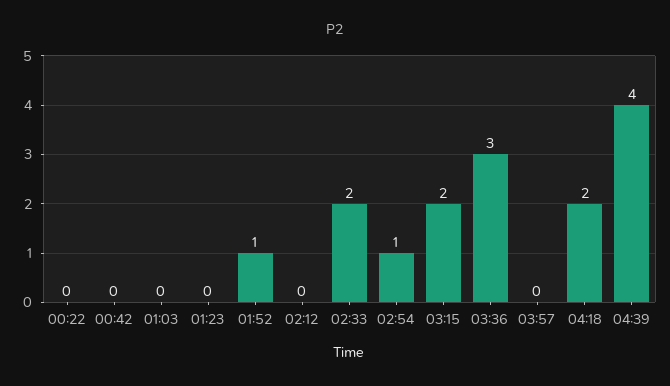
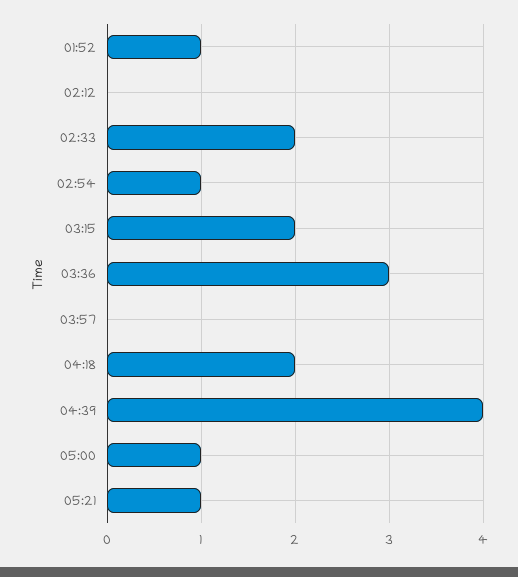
00:22: 0 -> none
00:42: 0 -> none
01:03: 0 -> none
01:23: 0 -> none
05:00: none -> 1
05:21: none -> 1

